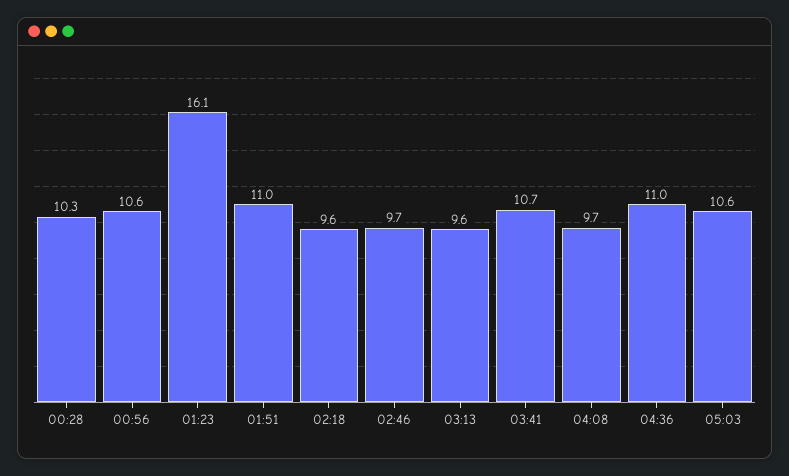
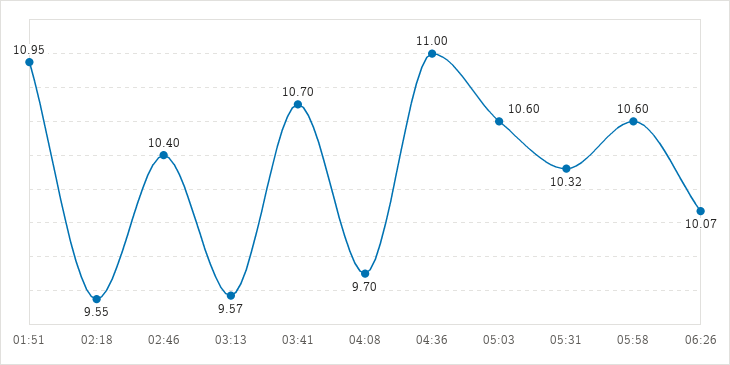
00:28: 10.3 -> none
00:56: 10.6 -> none
01:23: 16.1 -> none
02:46: 9.7 -> 10.4
05:31: none -> 10.32
05:58: none -> 10.6
06:26: none -> 10.07

